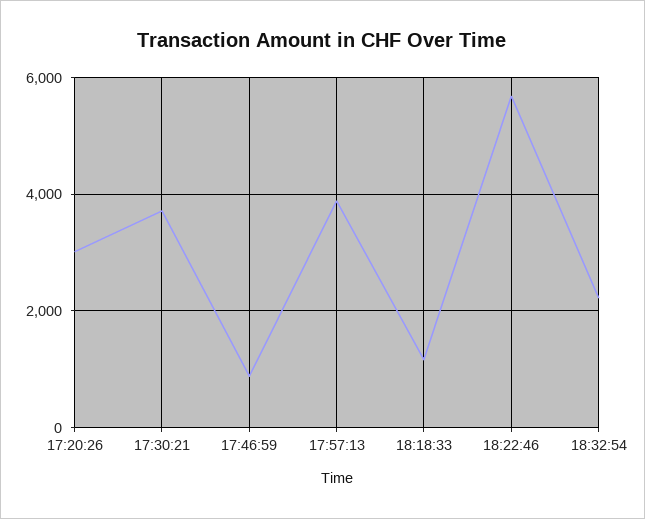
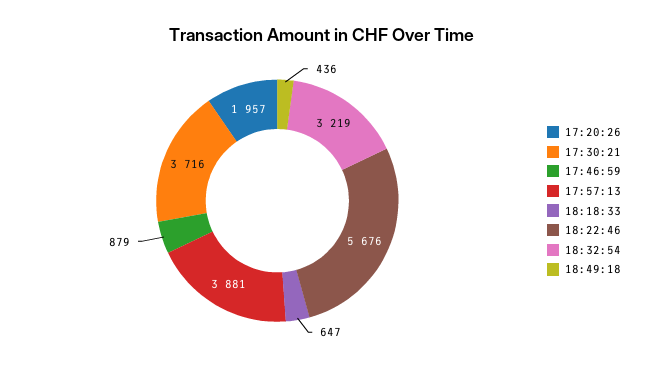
17:20:26: 3000 -> 1957
18:18:33: 1200 -> 647
18:32:54: 2200 -> 3219
18:49:18: none -> 436

